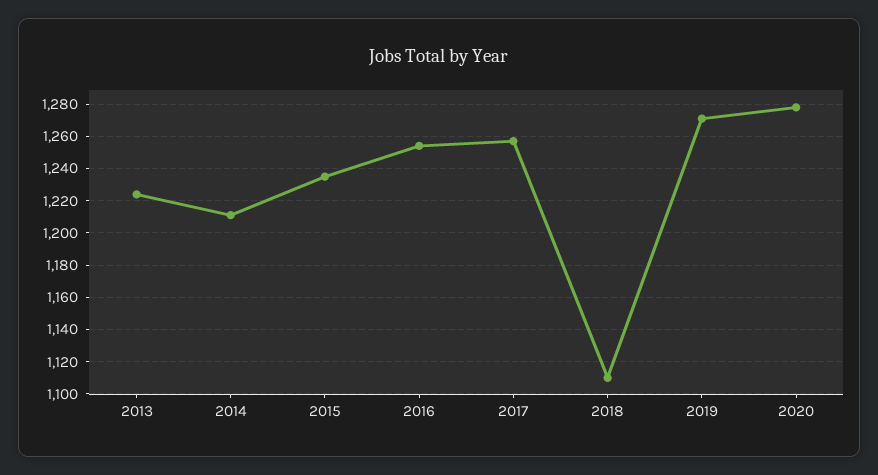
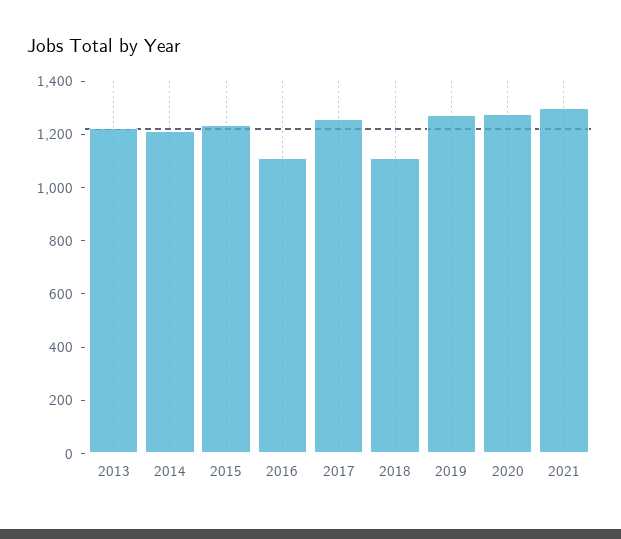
2016: 1255 -> 1100
2021: none -> 1300

